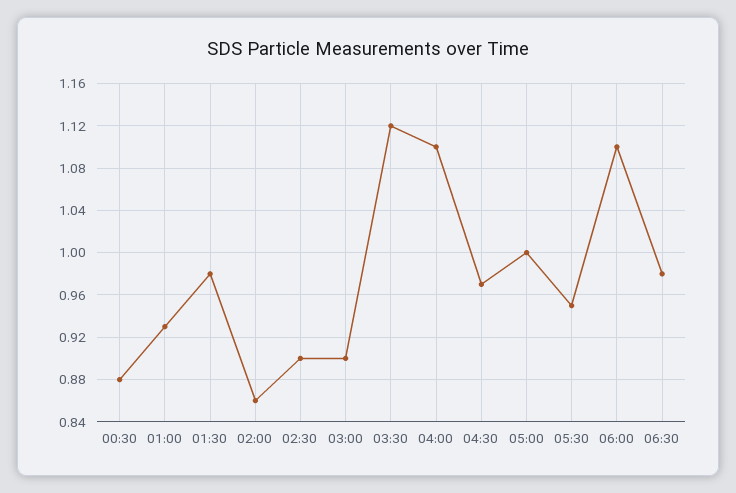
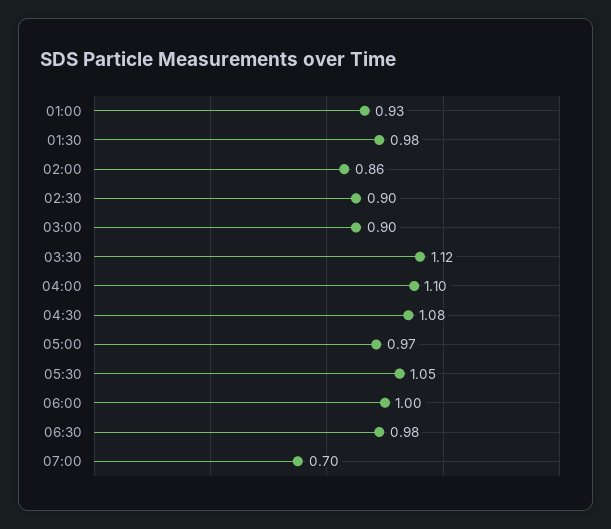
00:30: 0.88 -> none
04:30: 0.97 -> 1.08
05:00: 1 -> 0.97
05:30: 0.95 -> 1.05
06:00: 1.1 -> 1
07:00: none -> 0.7

